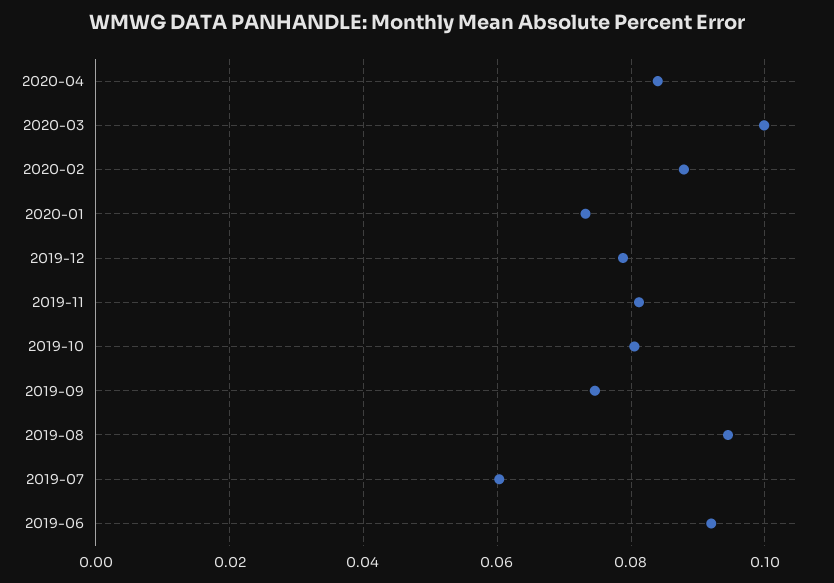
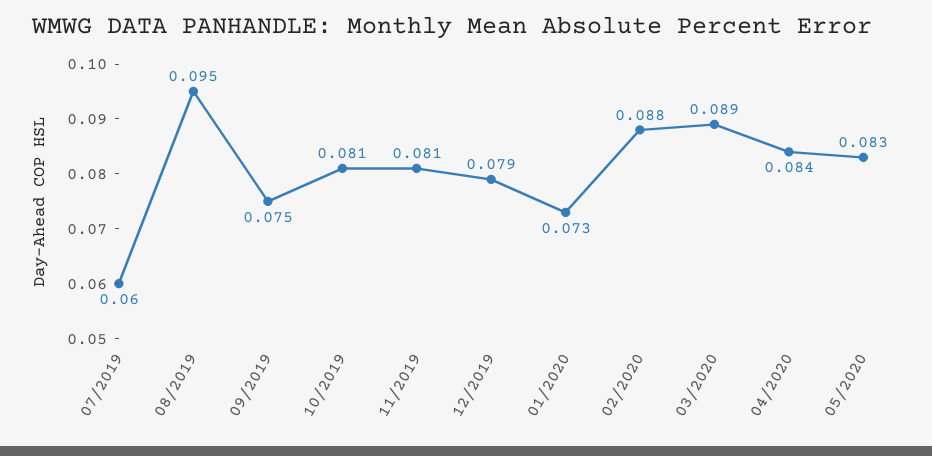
2020-03: 0.1 -> 0.089
2019-06: 0.092 -> none
05/2020: none -> 0.083

